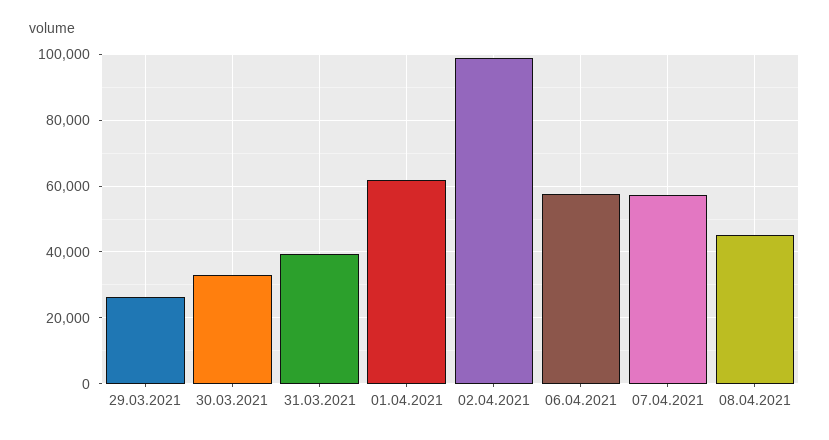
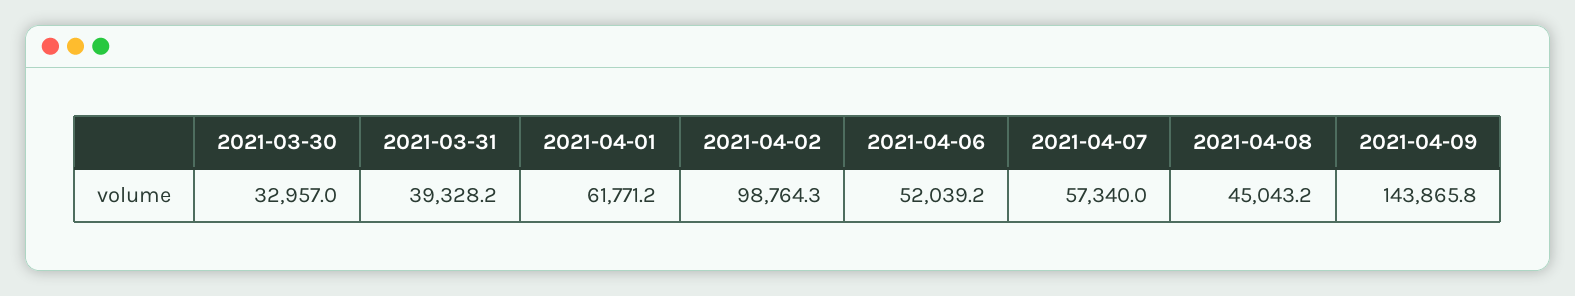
29.03.2021: 26000 -> none
06.04.2021: 58000 -> 52039.2
2021-04-09: none -> 143865.8

